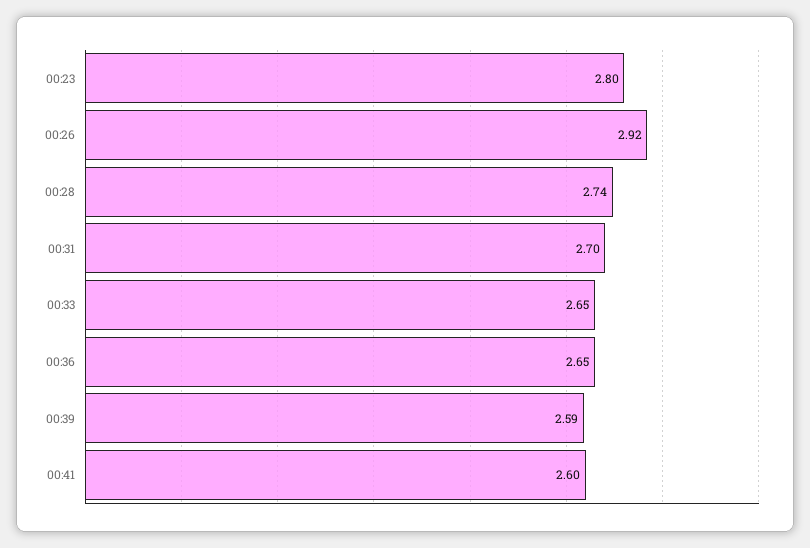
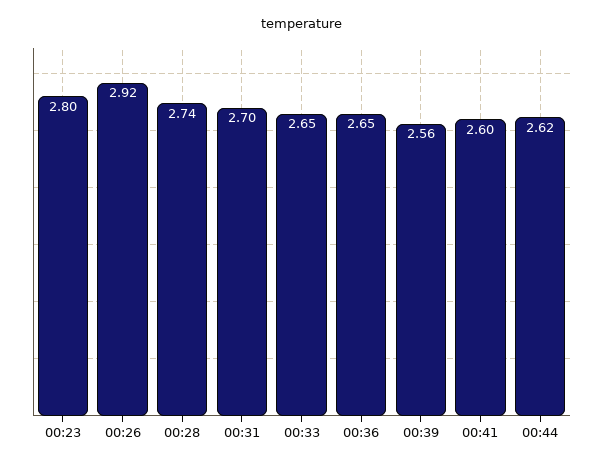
00:39: 2.59 -> 2.56
00:44: none -> 2.62

